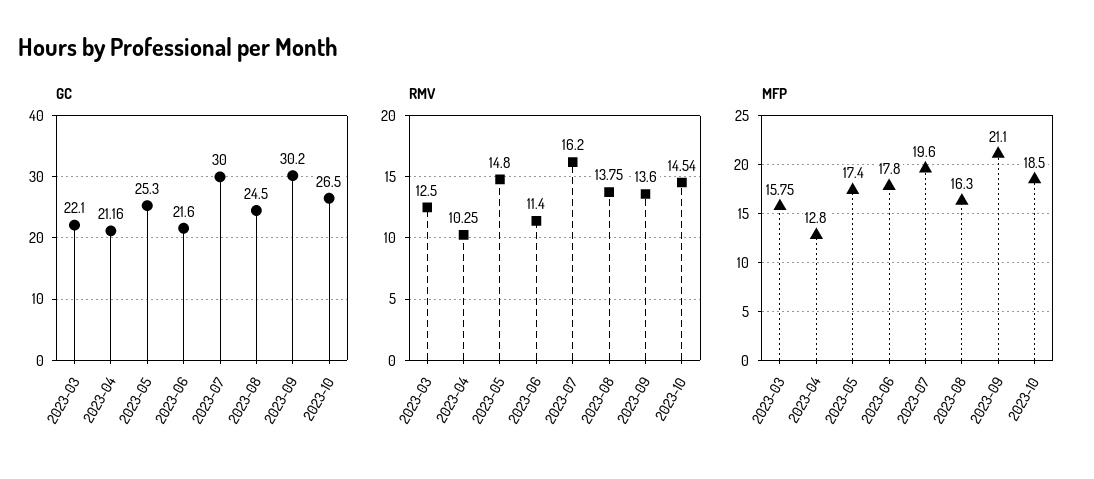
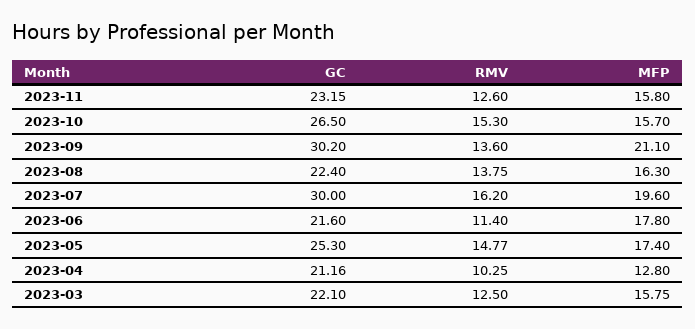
GC, 2023-08: 24.5 -> 22.4
RMV, 2023-05: 14.8 -> 14.77
RMV, 2023-10: 14.54 -> 15.3
MFP, 2023-10: 18.5 -> 15.7
GC, 2023-11: none -> 23.15
RMV, 2023-11: none -> 12.6
MFP, 2023-11: none -> 15.8

